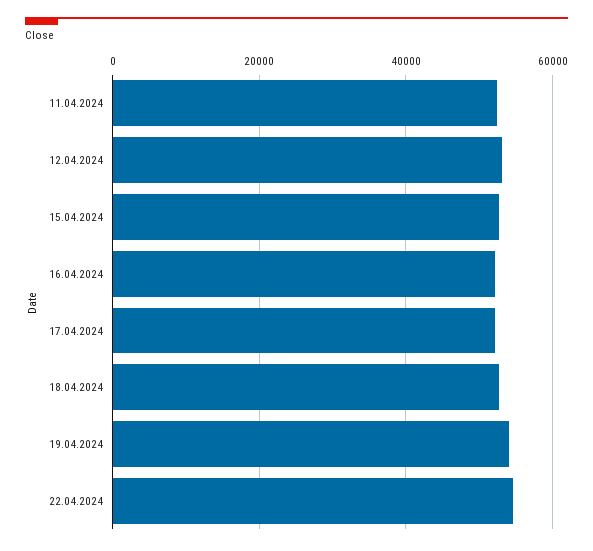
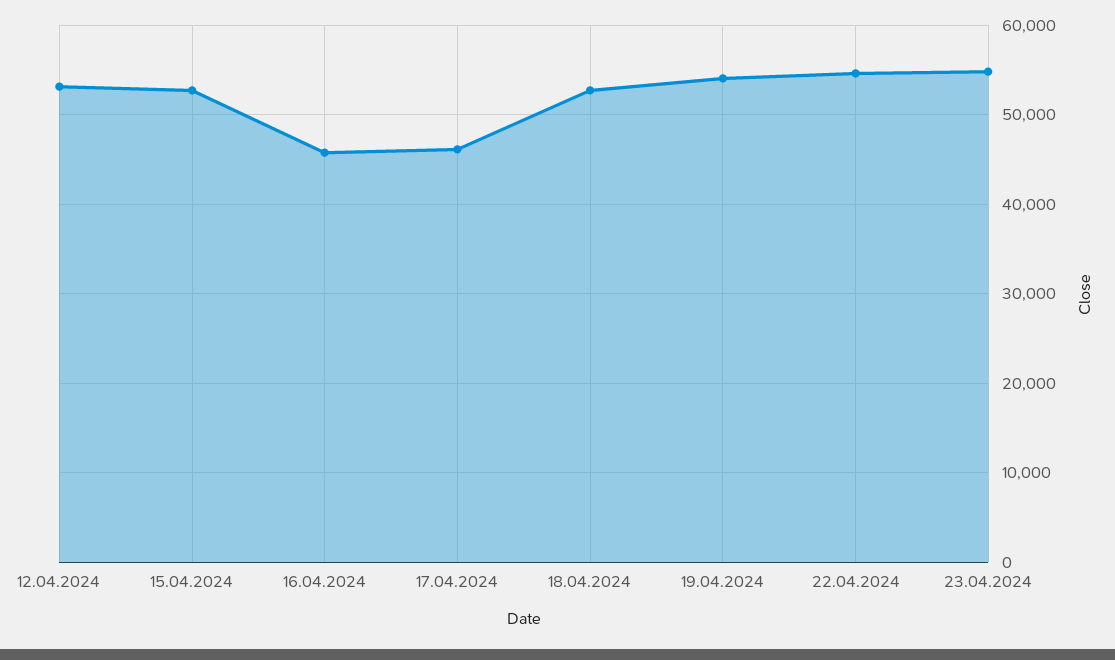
11.04.2024: 52000 -> none
16.04.2024: 52000 -> 46000
17.04.2024: 52000 -> 46000
23.04.2024: none -> 55000

